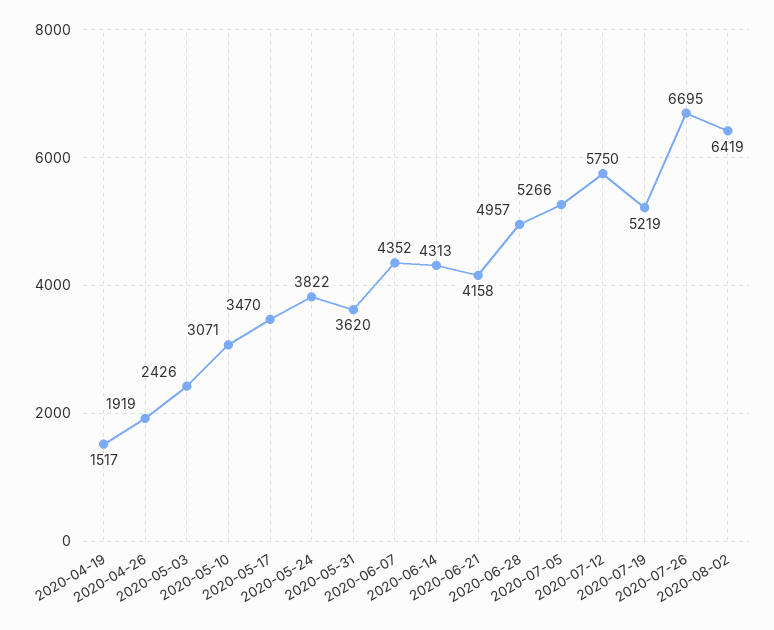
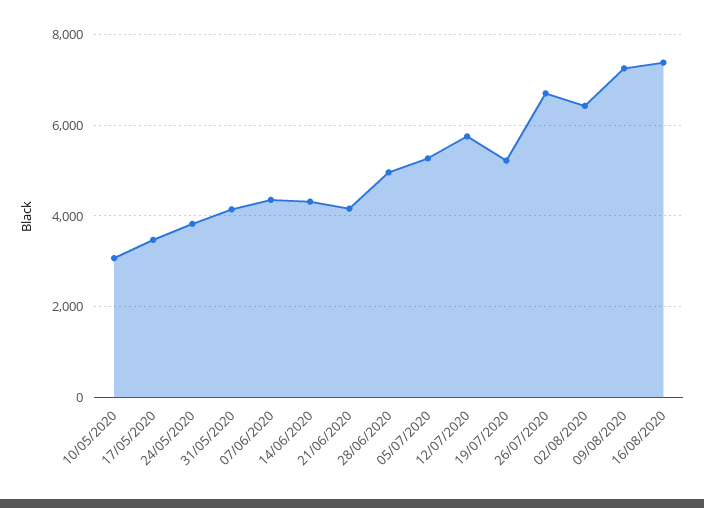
2020-04-19: 1517 -> none
2020-04-26: 1919 -> none
2020-05-03: 2426 -> none
2020-05-31: 3620 -> 4200
09/08/2020: none -> 7200
16/08/2020: none -> 7400

